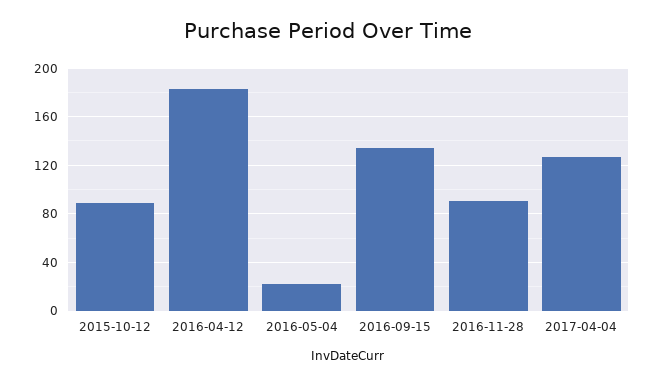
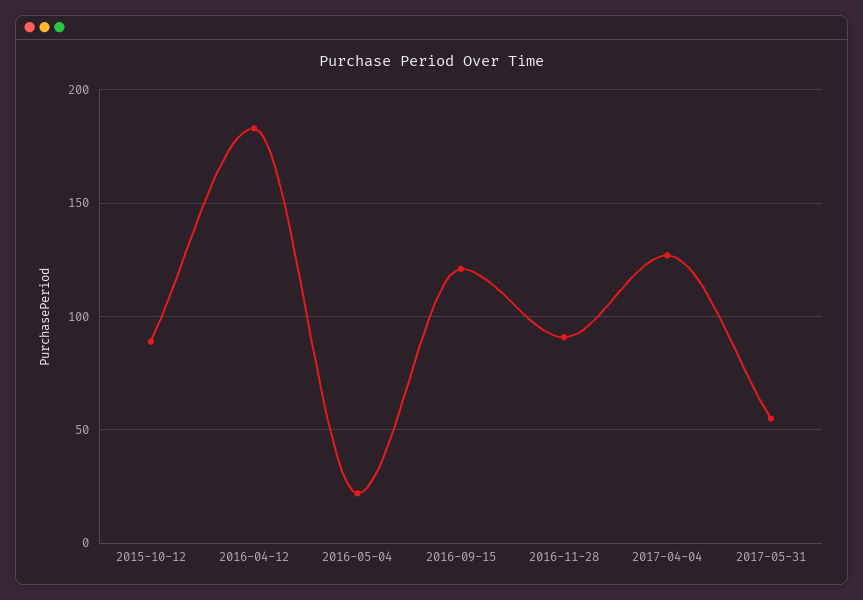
2016-09-15: 135 -> 120
2017-05-31: none -> 55

